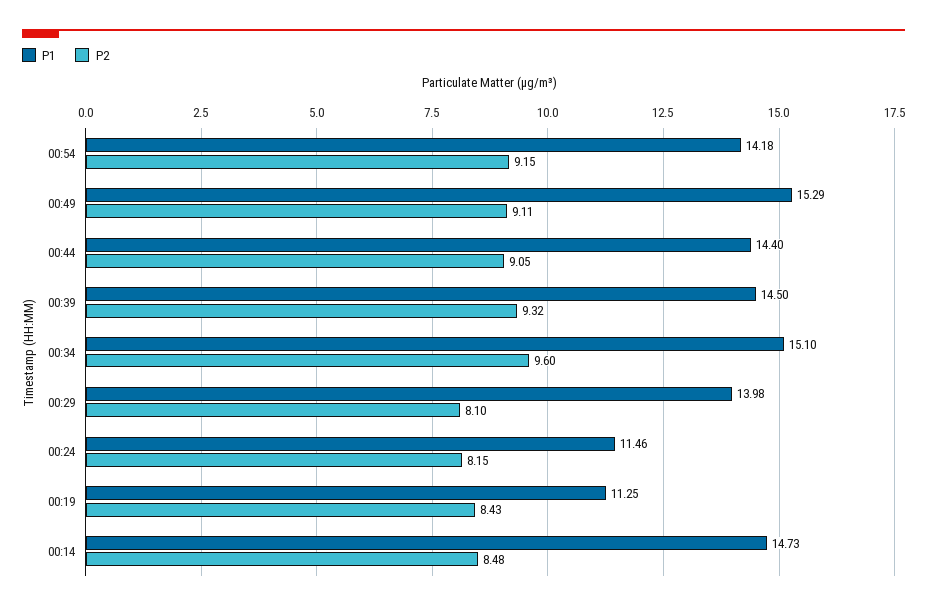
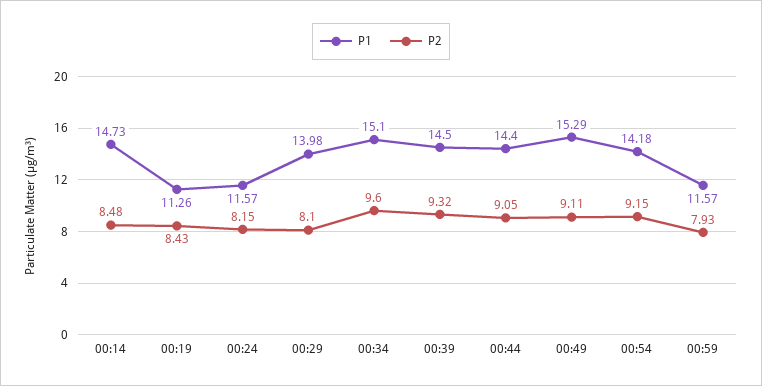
P1, 00:24: 11.46 -> 11.57
P1, 00:19: 11.25 -> 11.26
P1, 00:59: none -> 11.57
P2, 00:59: none -> 7.93

